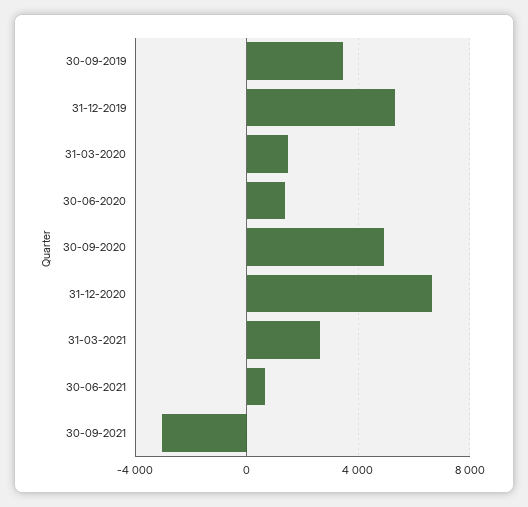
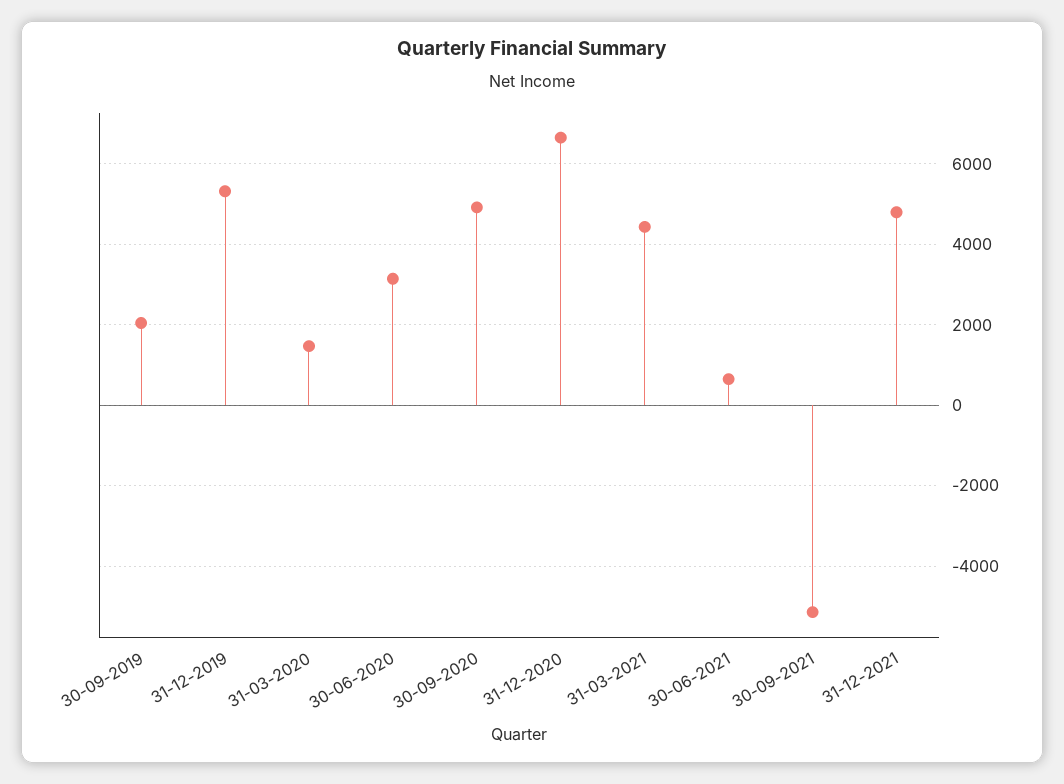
30-09-2019: 3500 -> 2000
30-06-2020: 1500 -> 3200
31-03-2021: 2500 -> 4400
30-09-2021: -3000 -> -5200
31-12-2021: none -> 4800

